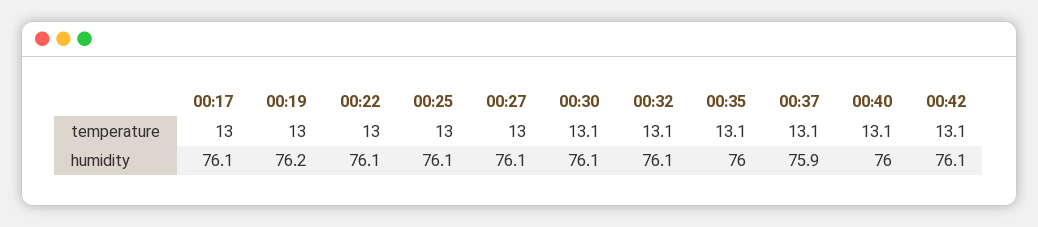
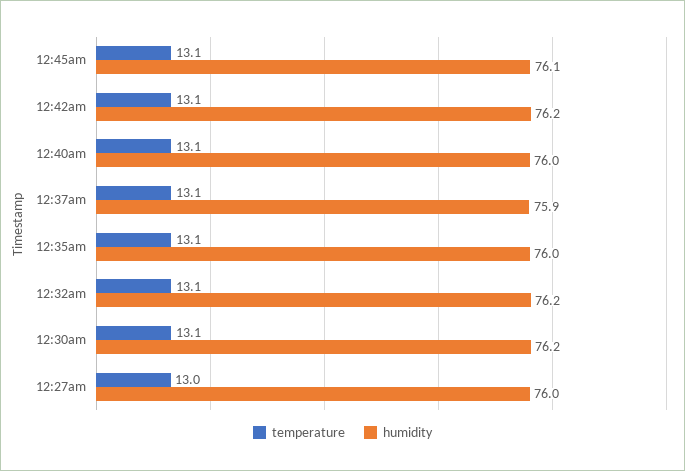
temperature, 00:17: 13 -> none
temperature, 00:19: 13 -> none
temperature, 00:22: 13 -> none
temperature, 00:25: 13 -> none
humidity, 00:17: 76.1 -> none
humidity, 00:19: 76.2 -> none
humidity, 00:22: 76.1 -> none
humidity, 00:25: 76.1 -> none
humidity, 00:27: 76.1 -> 76
humidity, 00:30: 76.1 -> 76.2
humidity, 00:32: 76.1 -> 76.2
humidity, 00:42: 76.1 -> 76.2
temperature, 12:45am: none -> 13.1
humidity, 12:45am: none -> 76.1

